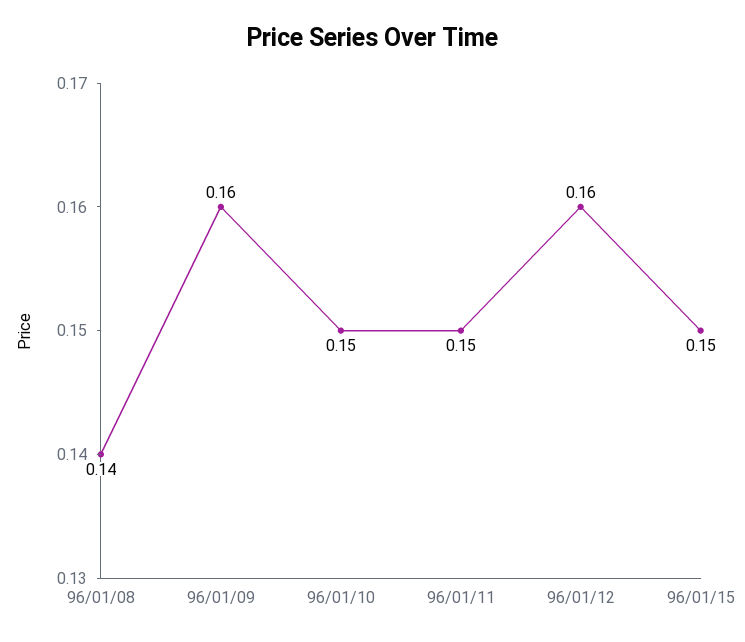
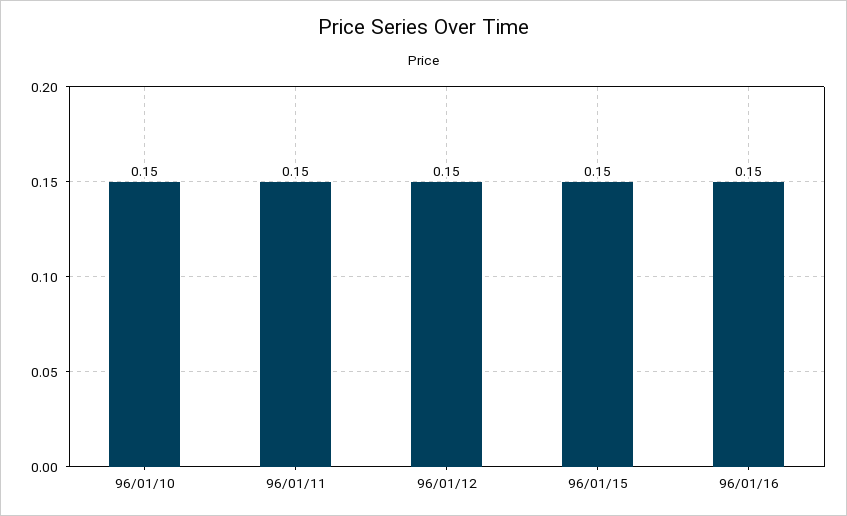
96/01/08: 0.14 -> none
96/01/09: 0.16 -> none
96/01/12: 0.16 -> 0.15
96/01/16: none -> 0.15

